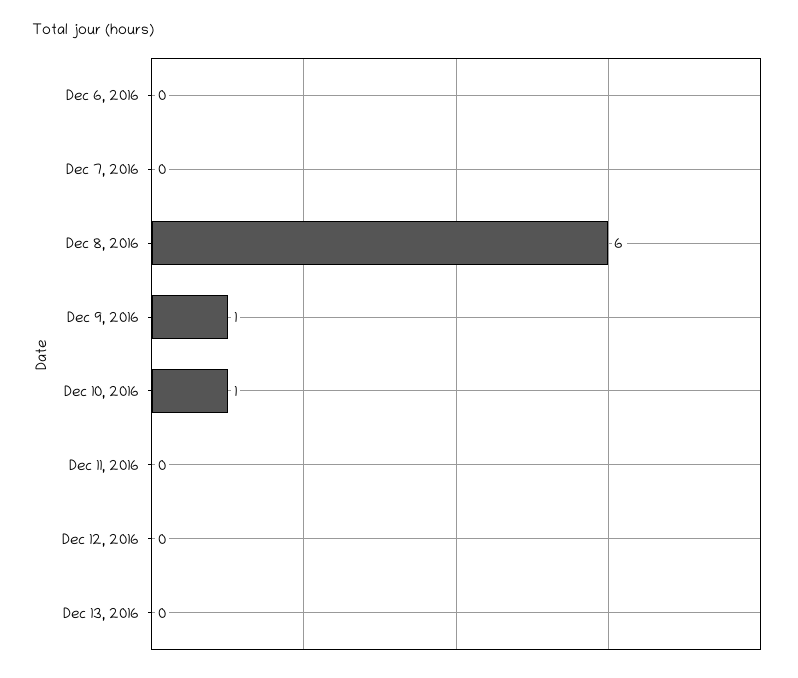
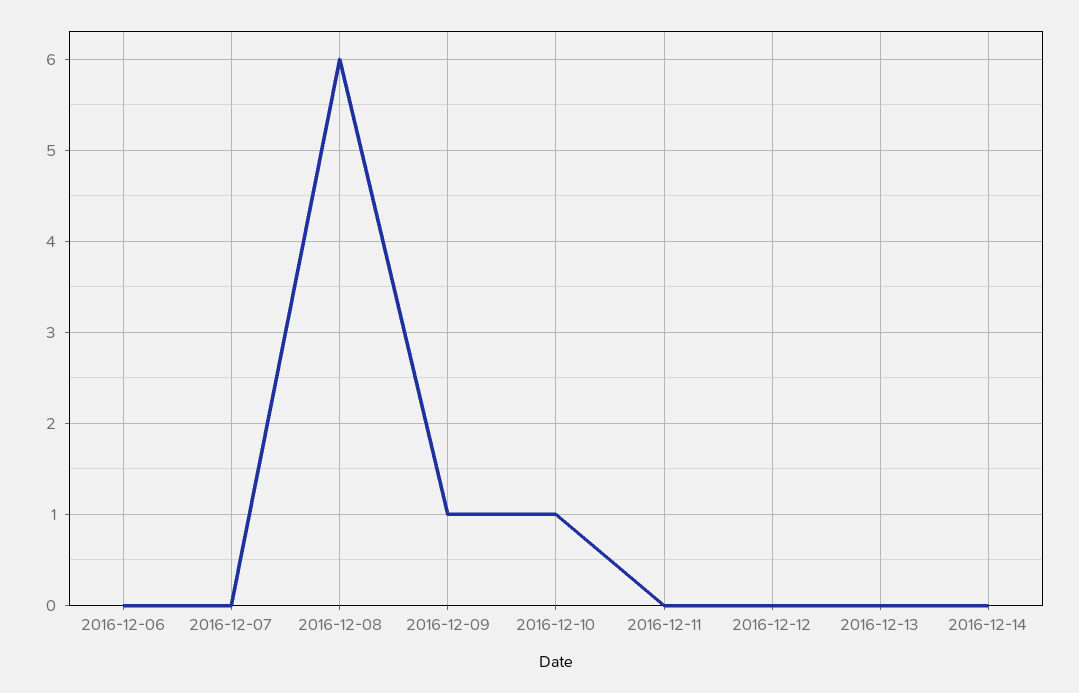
2016-12-14: none -> 0

